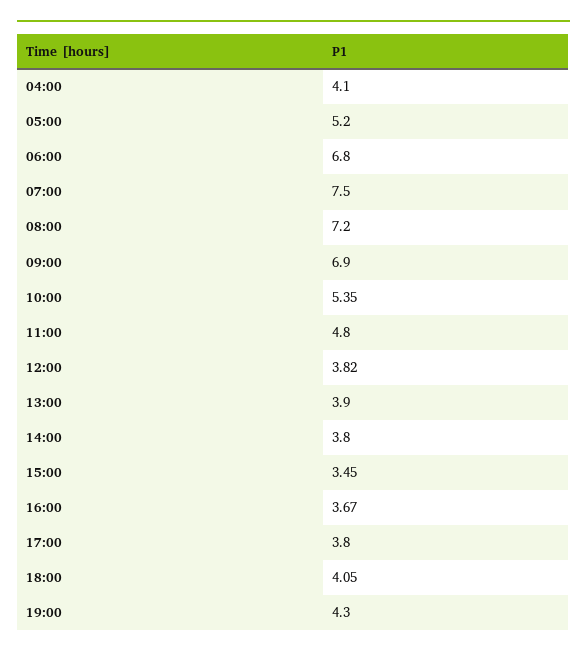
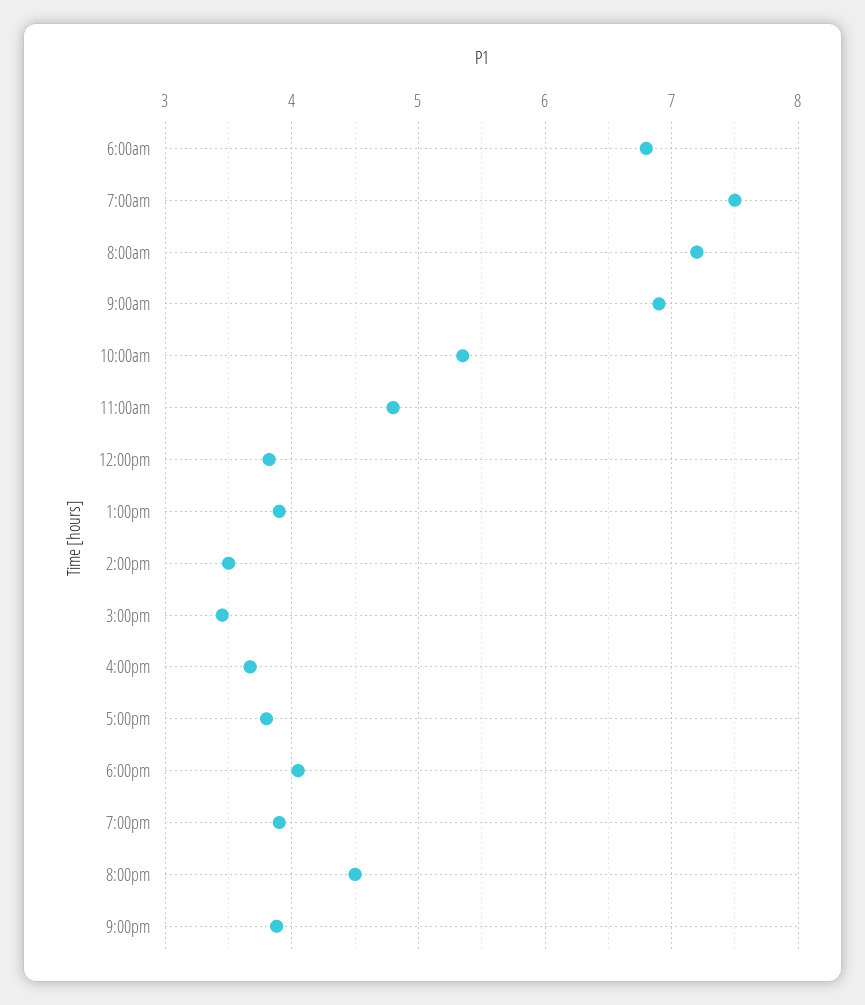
04:00: 4.1 -> none
05:00: 5.2 -> none
14:00: 3.8 -> 3.5
19:00: 4.3 -> 3.9
8:00pm: none -> 4.5
9:00pm: none -> 3.9

